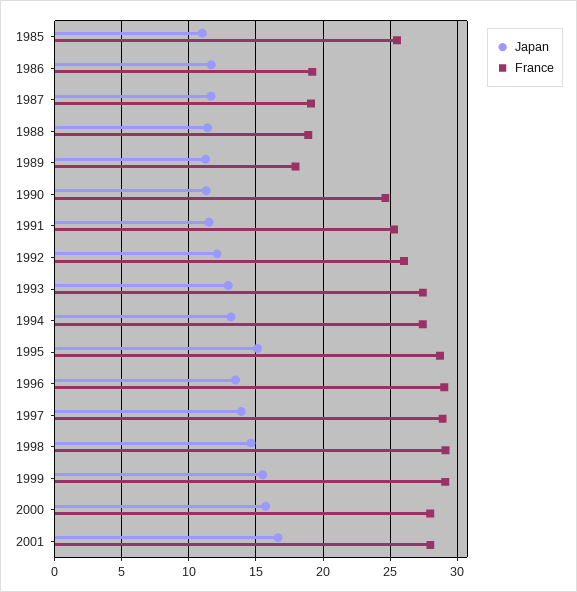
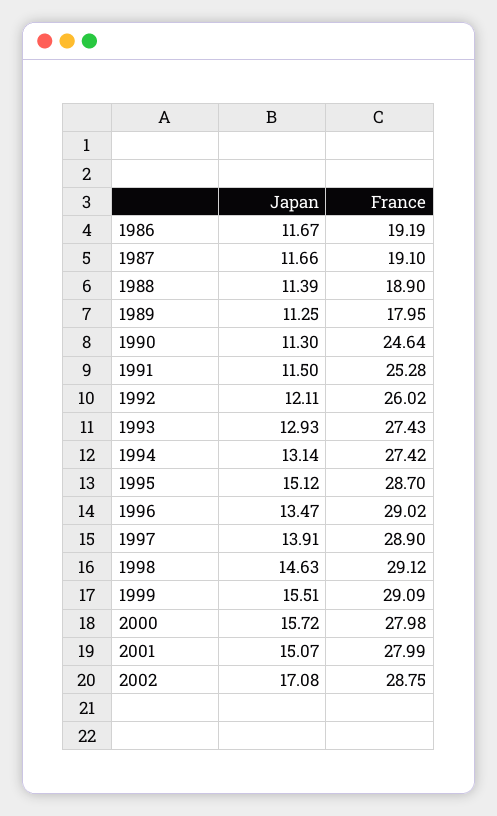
Japan, 1985: 11 -> none
France, 1985: 25.5 -> none
Japan, 2001: 16.5 -> 15.07
Japan, 2002: none -> 17.08
France, 2002: none -> 28.75

